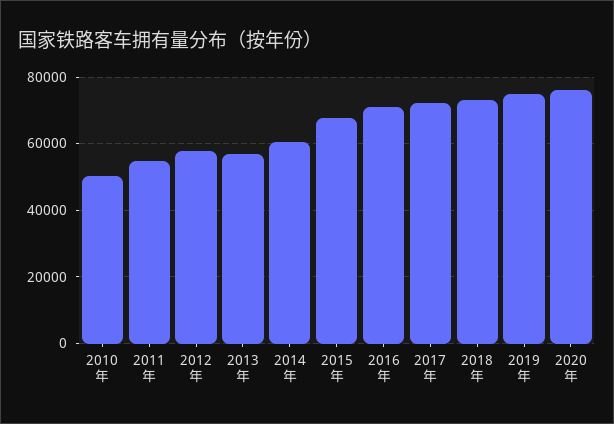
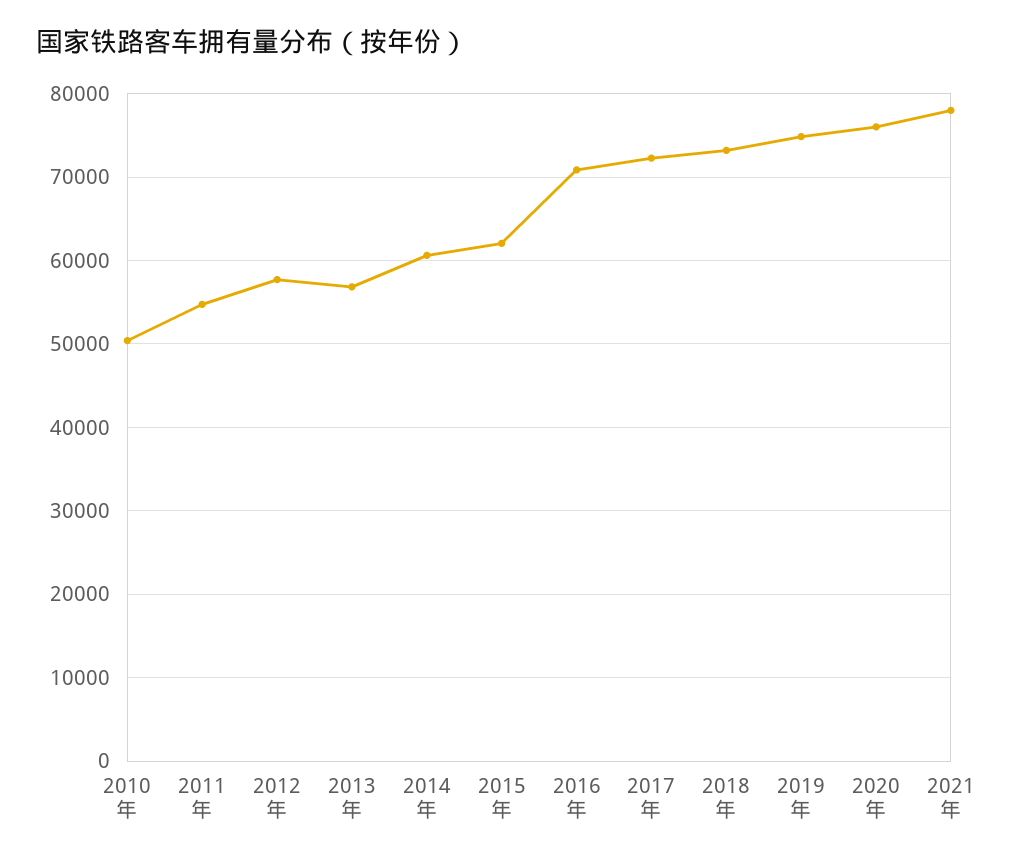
2015年: 68000 -> 62000
2021年: none -> 78000

